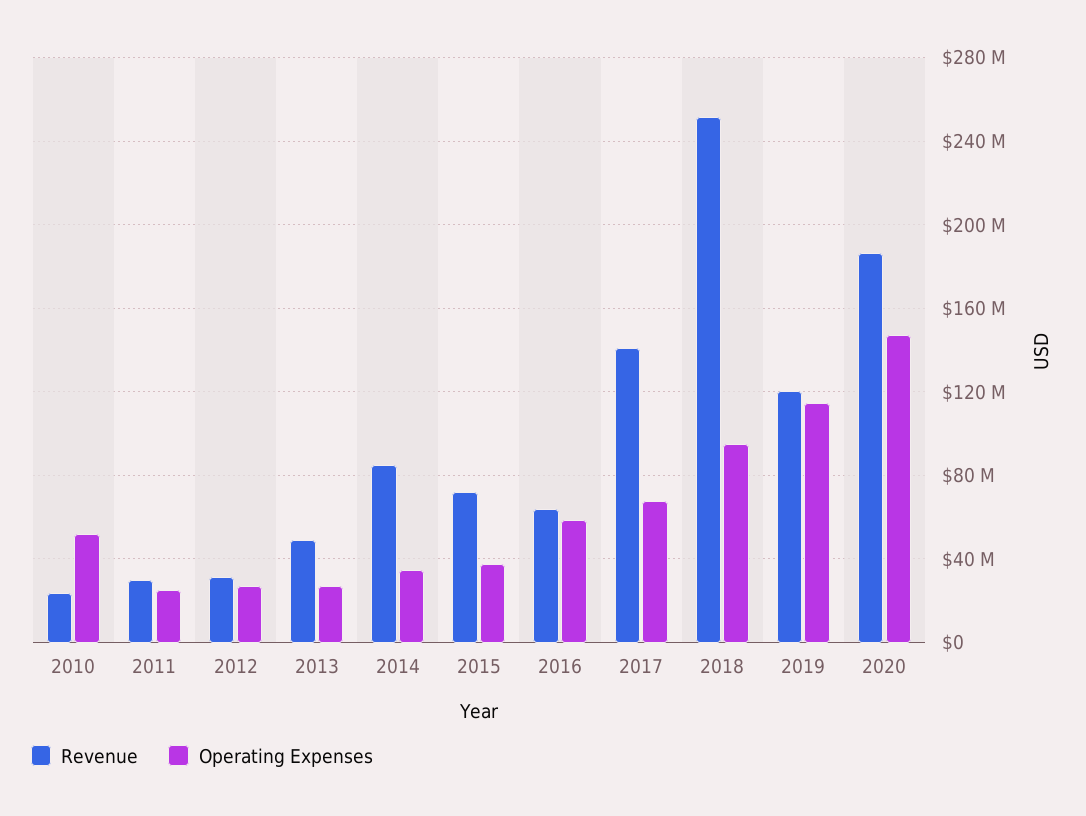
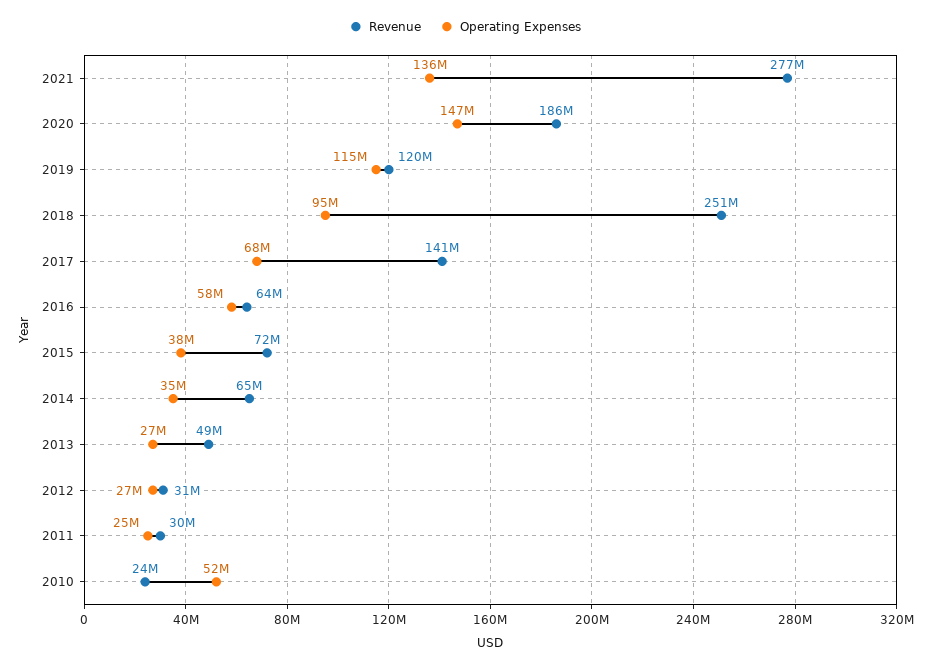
Revenue, 2014: 85000000 -> 65000000
Revenue, 2021: none -> 277000000
Operating Expenses, 2021: none -> 136000000

